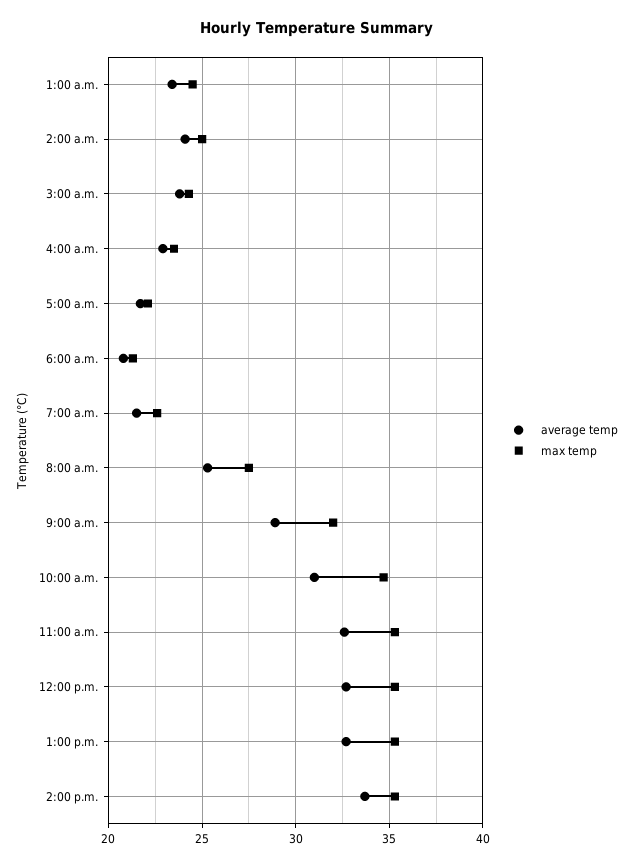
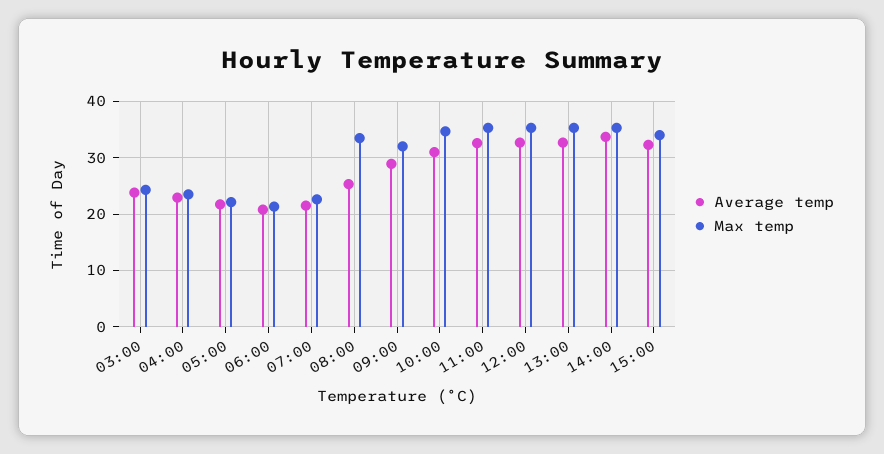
average temp, 1:00 a.m.: 23.5 -> none
max temp, 1:00 a.m.: 24.5 -> none
average temp, 2:00 a.m.: 24 -> none
max temp, 2:00 a.m.: 25 -> none
max temp, 8:00 a.m.: 27.5 -> 34
average temp, 15:00: none -> 32
max temp, 15:00: none -> 34

